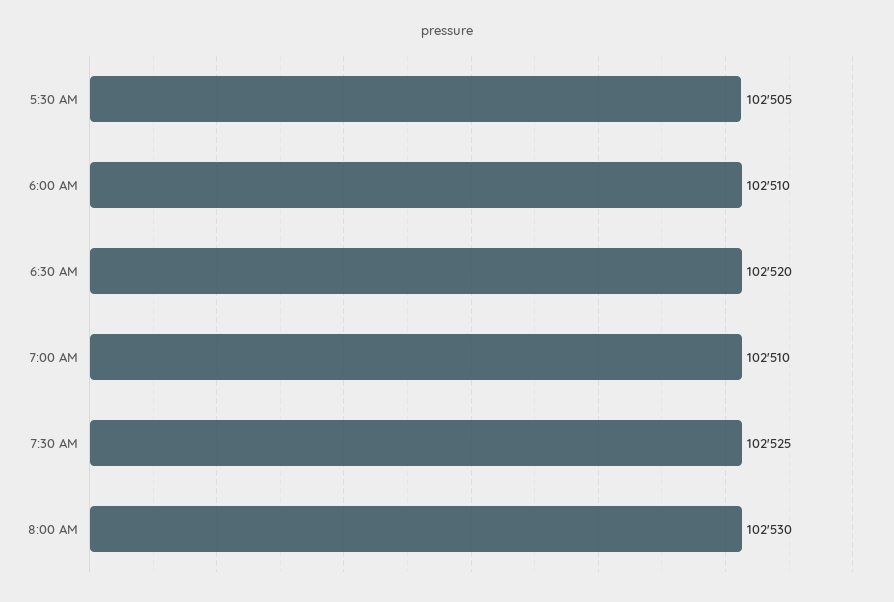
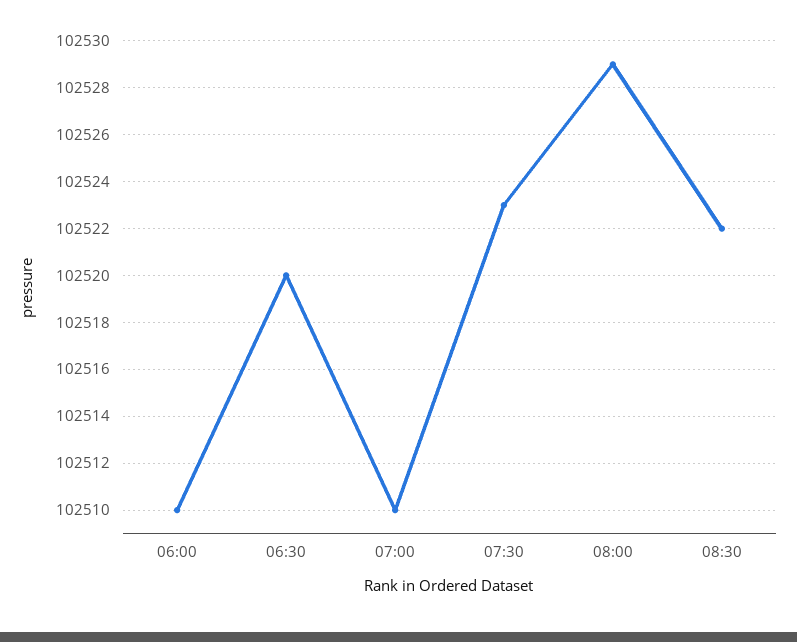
5:30 AM: 102505 -> none
7:30 AM: 102525 -> 102523
8:00 AM: 102530 -> 102529
08:30: none -> 102522

